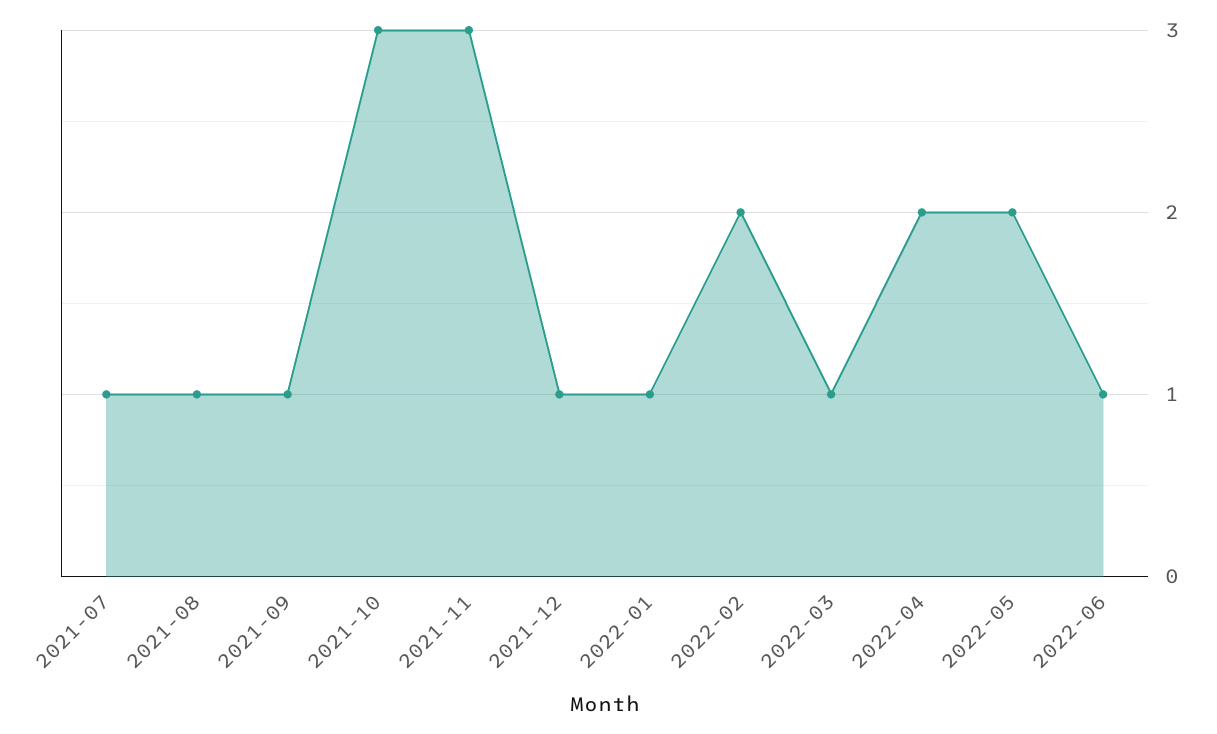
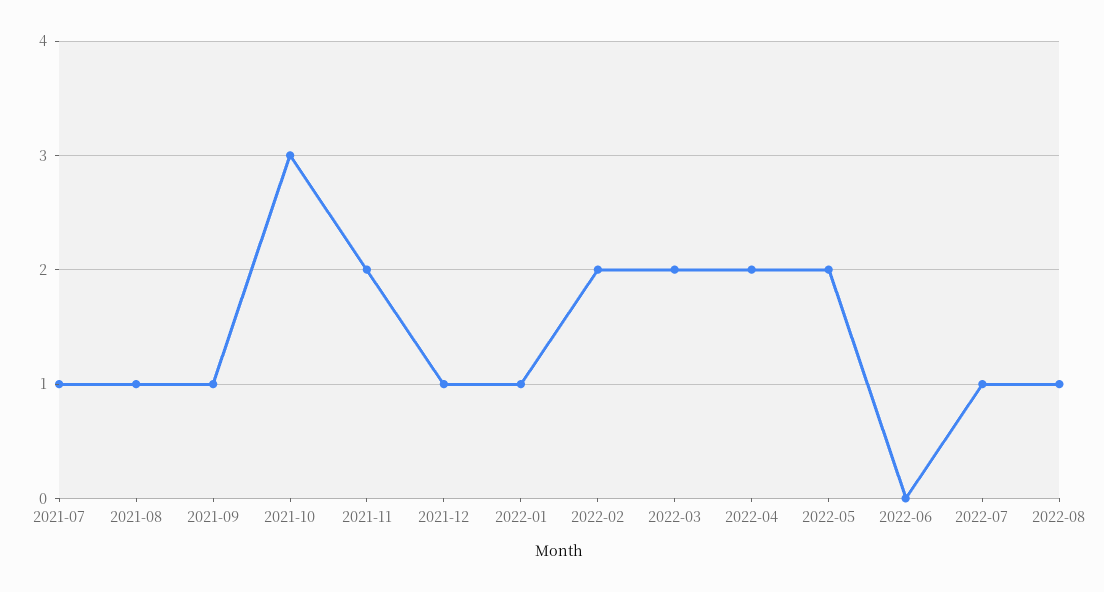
2021-11: 3 -> 2
2022-03: 1 -> 2
2022-06: 1 -> 0
2022-07: none -> 1
2022-08: none -> 1

